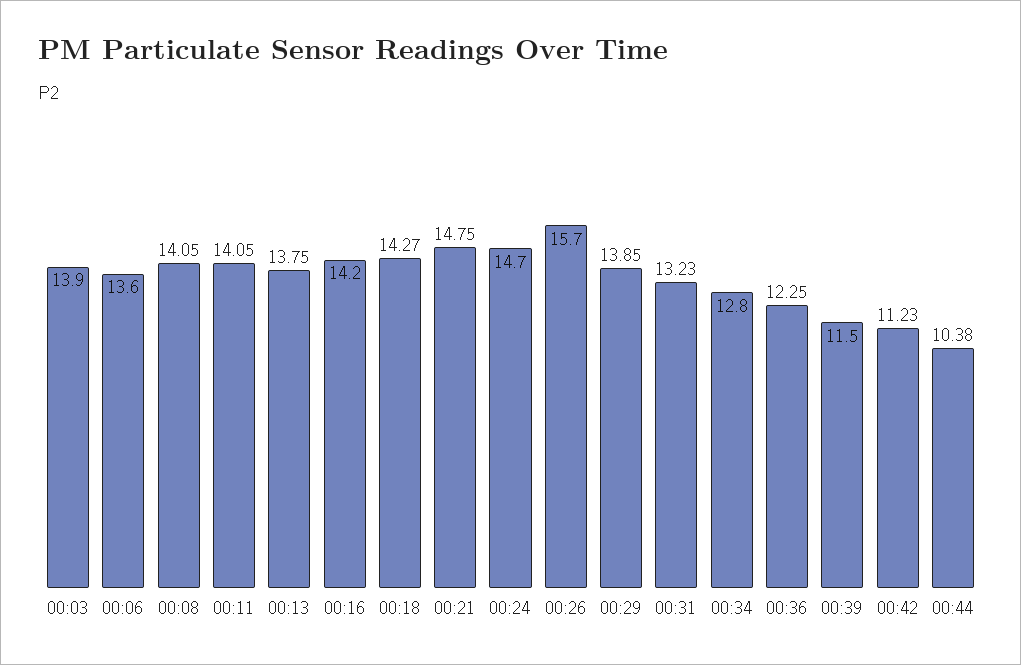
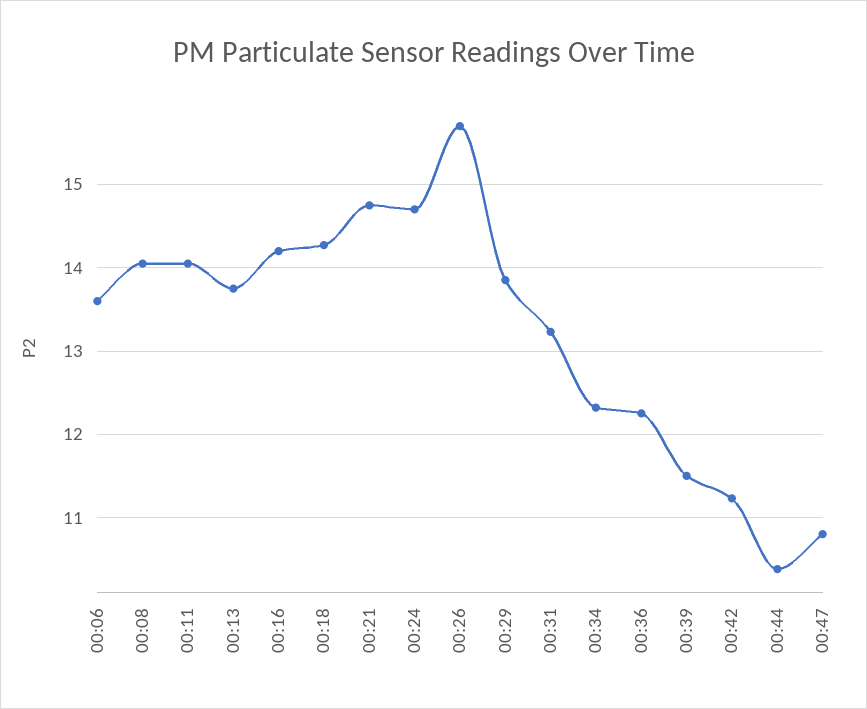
00:03: 13.9 -> none
00:34: 12.8 -> 12.3
00:47: none -> 10.8

